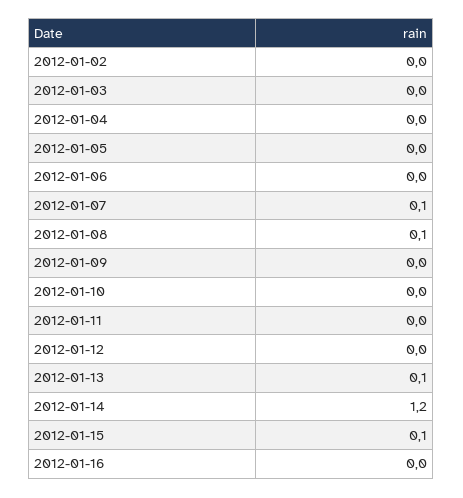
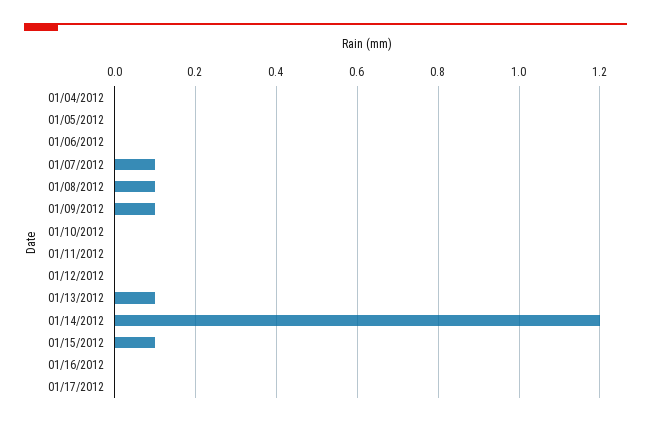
2012-01-02: 0 -> none
2012-01-03: 0 -> none
2012-01-09: 0 -> 0.1
01/17/2012: none -> 0

